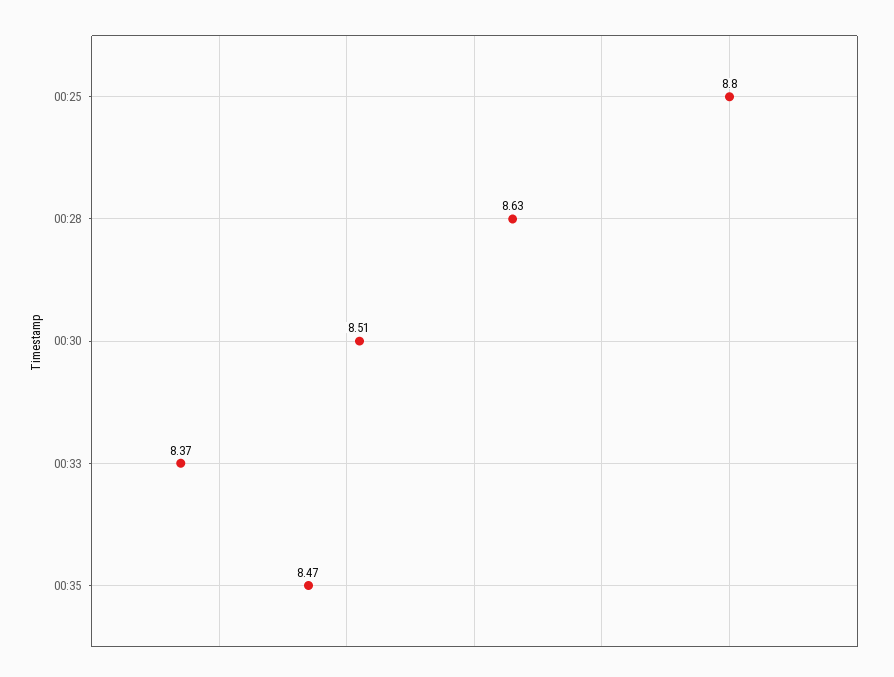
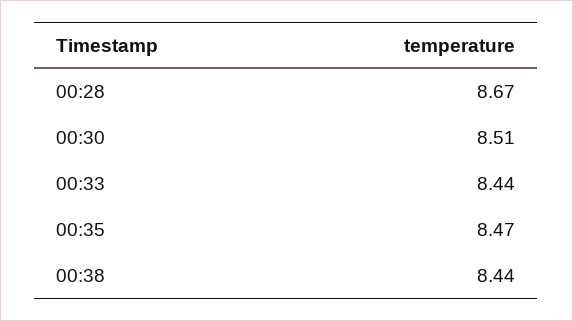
00:25: 8.8 -> none
00:28: 8.63 -> 8.67
00:33: 8.37 -> 8.44
00:38: none -> 8.44

